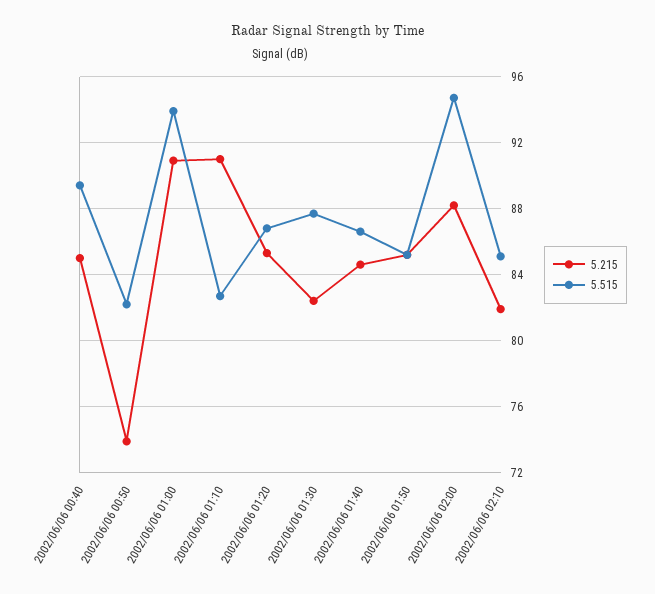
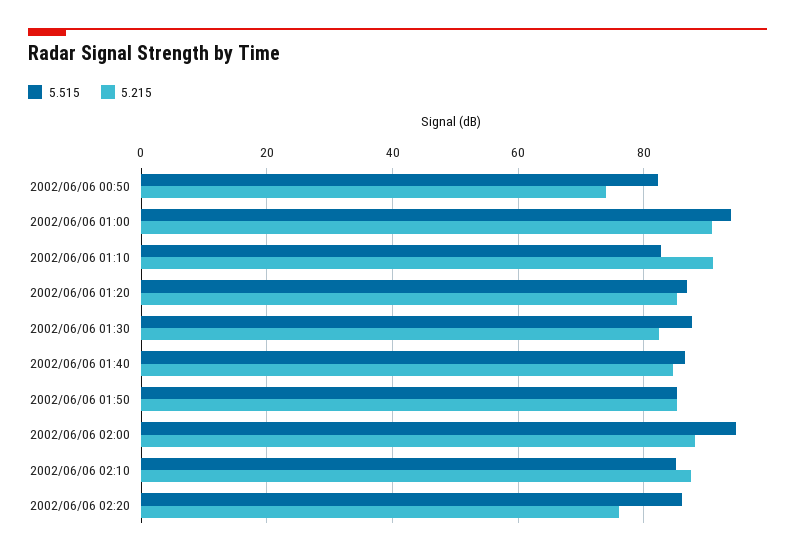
5.215, 2002/06/06 00:40: 85 -> none
5.515, 2002/06/06 00:40: 89.5 -> none
5.215, 2002/06/06 02:10: 82 -> 88
5.515, 2002/06/06 02:20: none -> 86
5.215, 2002/06/06 02:20: none -> 76

